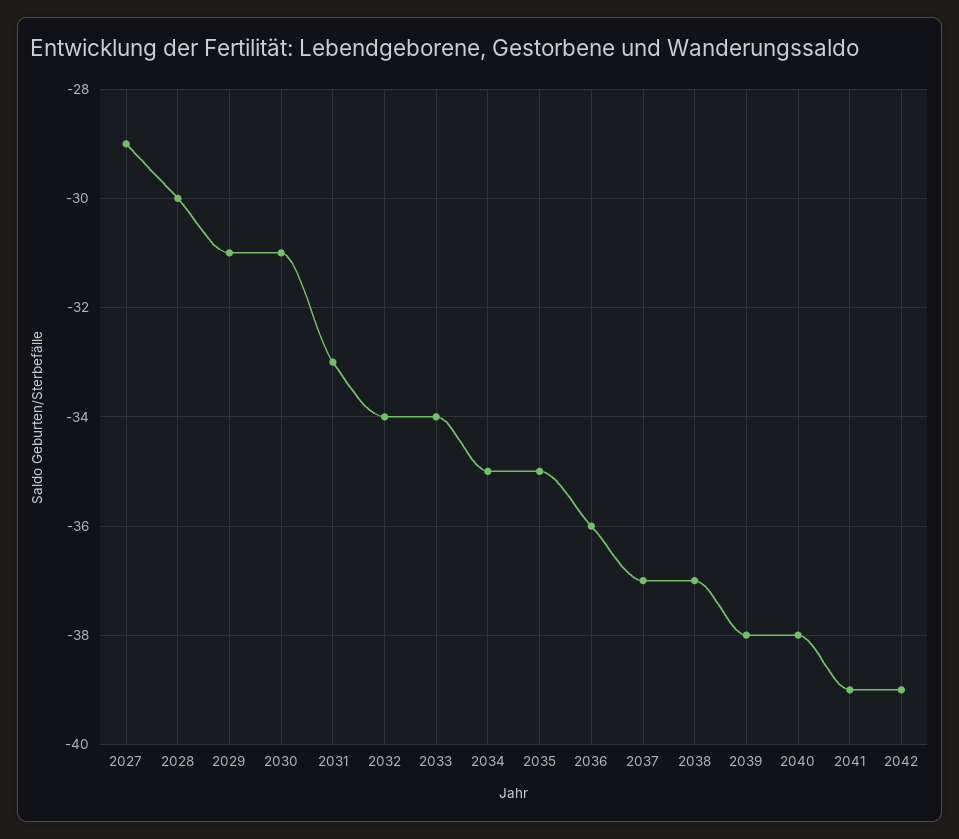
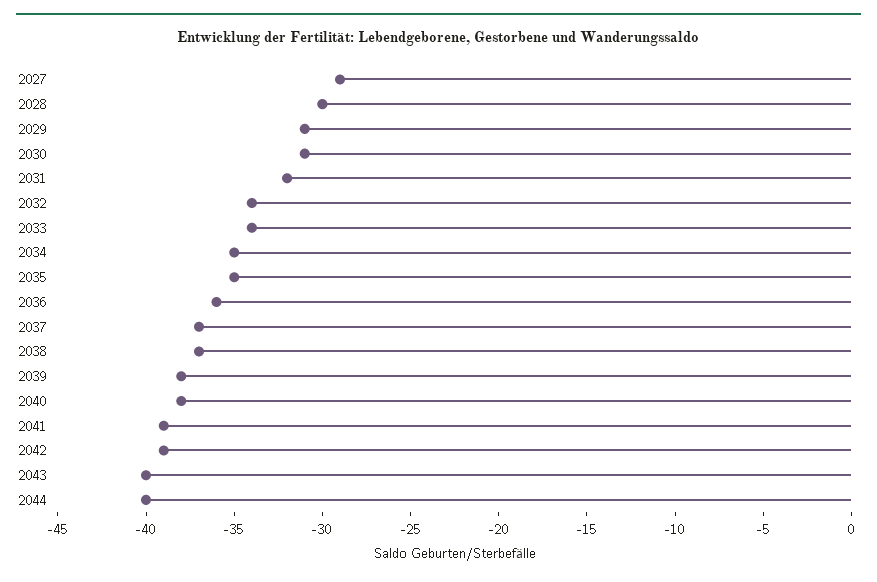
2031: -33 -> -32
2043: none -> -40
2044: none -> -40

